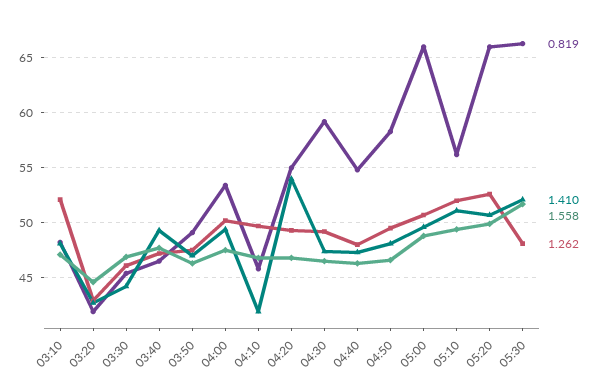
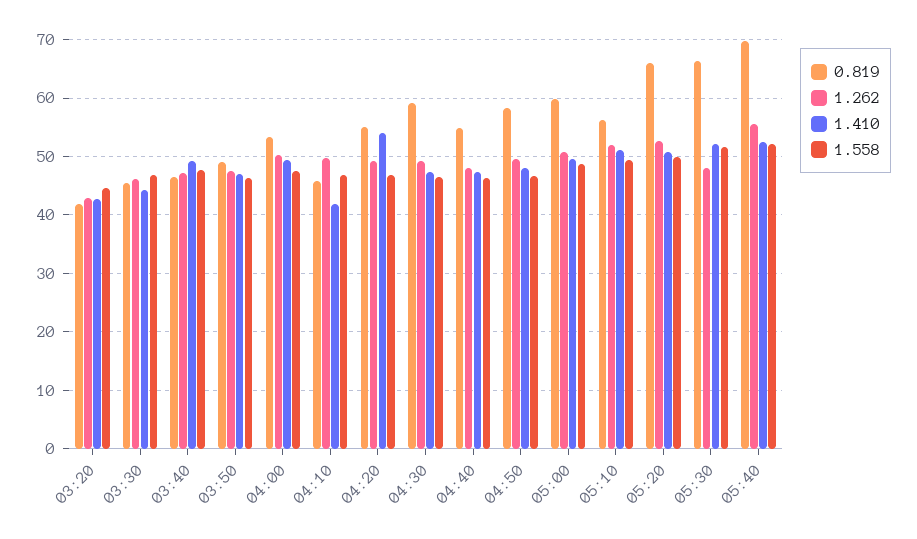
0.819, 03:10: 48 -> none
1.410, 03:10: 48 -> none
1.558, 03:10: 47 -> none
1.262, 03:10: 52 -> none
0.819, 05:00: 66 -> 60
0.819, 05:40: none -> 70
1.262, 05:40: none -> 56
1.410, 05:40: none -> 52
1.558, 05:40: none -> 52

